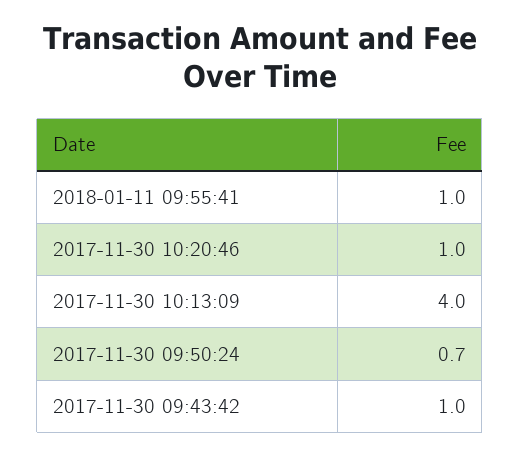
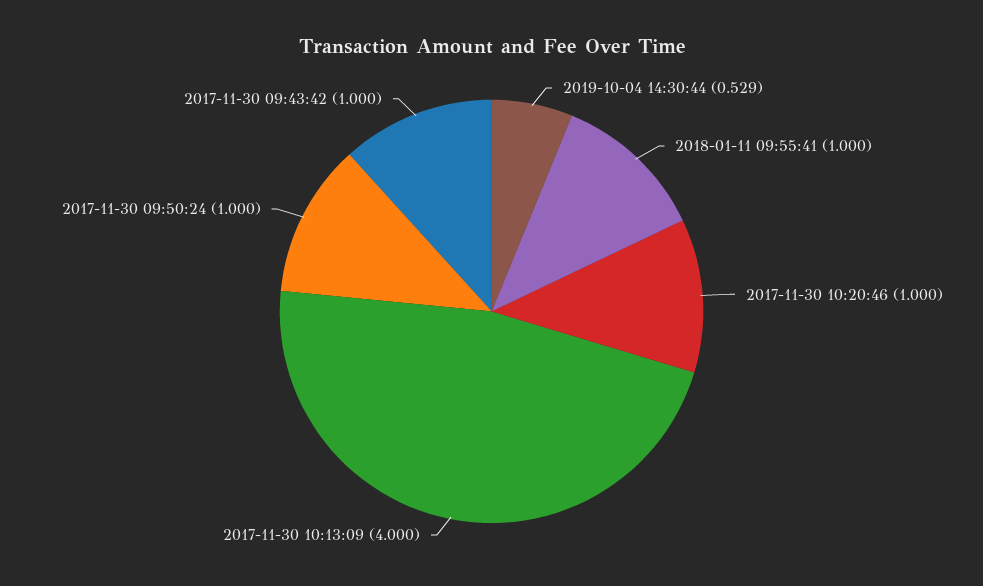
2017-11-30 09:50:24: 0.7 -> 1
2019-10-04 14:30:44: none -> 0.529

